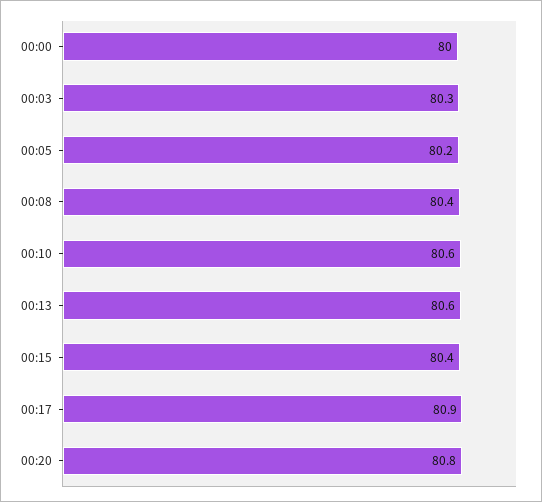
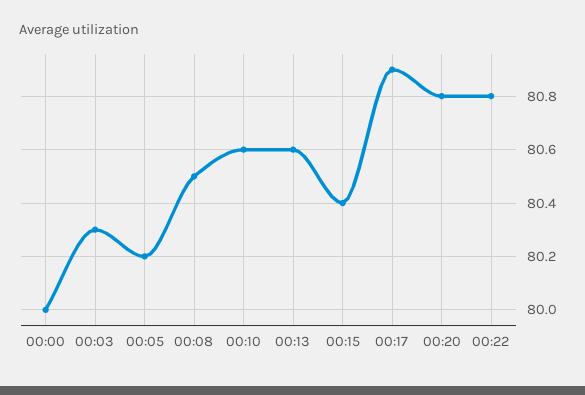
00:08: 80.4 -> 80.5
00:22: none -> 80.8

